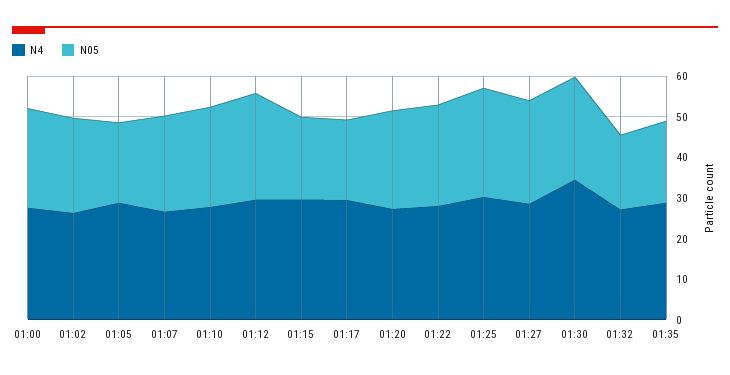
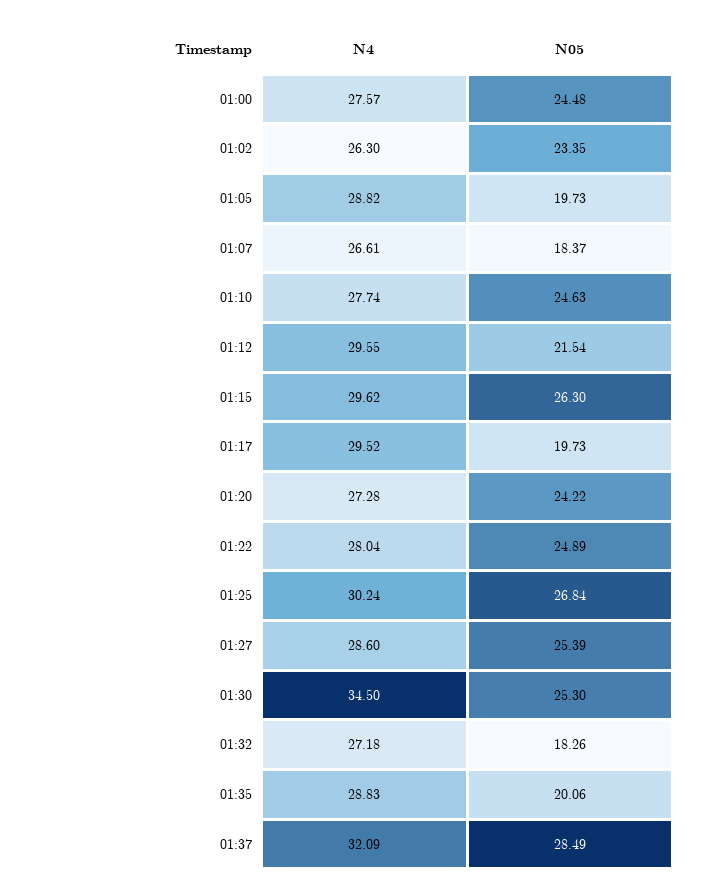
N05, 01:07: 24 -> 18.37
N05, 01:12: 26 -> 21.54
N05, 01:15: 20 -> 26.3
N4, 01:37: none -> 32.09
N05, 01:37: none -> 28.49

